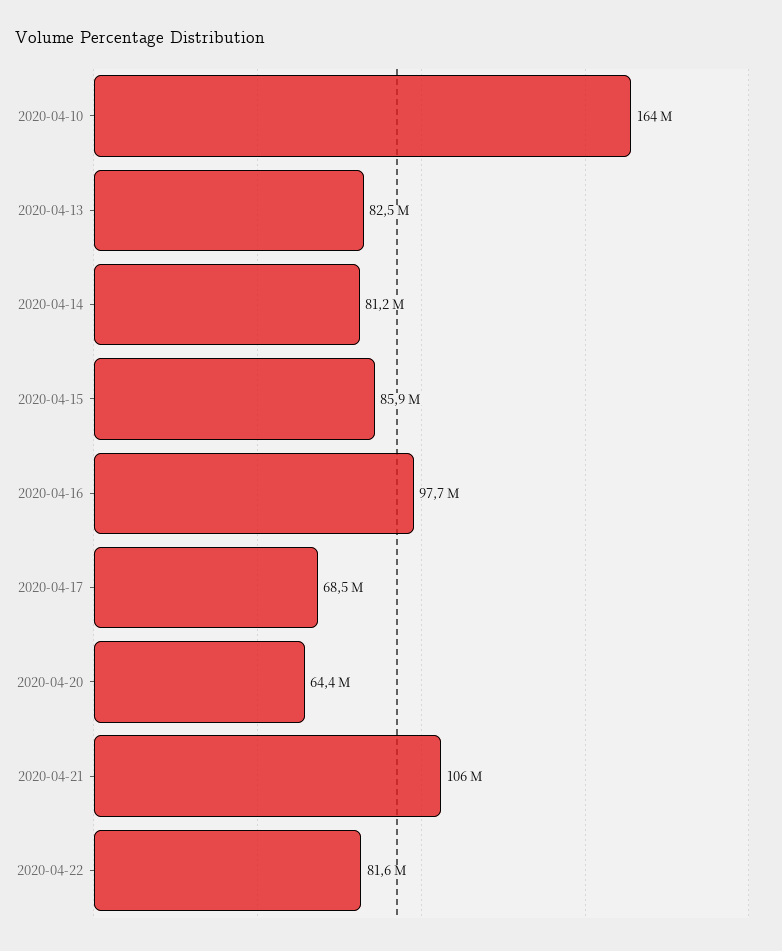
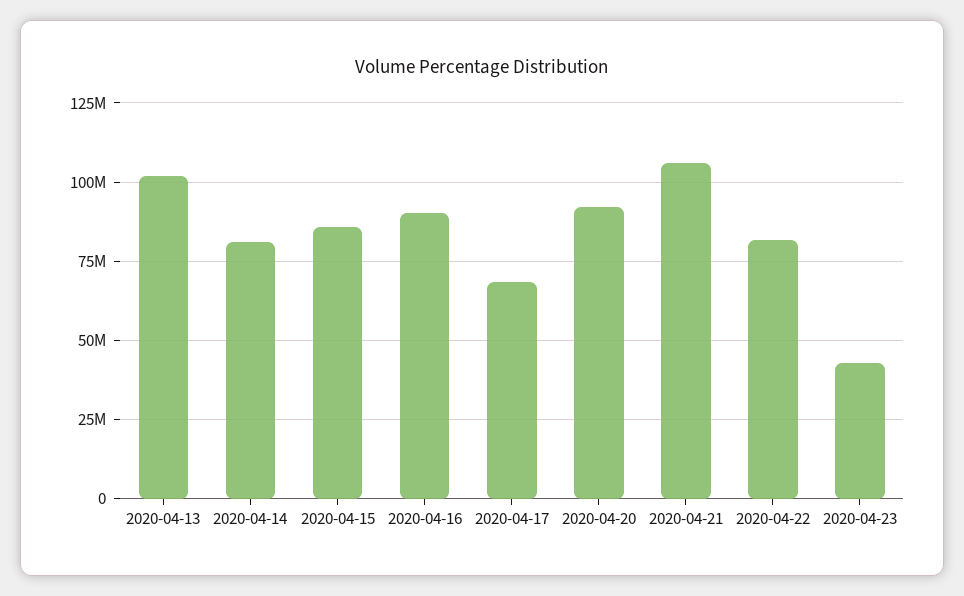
2020-04-10: 164000000 -> none
2020-04-13: 82500000 -> 102500000
2020-04-16: 97700000 -> 90000000
2020-04-20: 64400000 -> 92500000
2020-04-23: none -> 42500000

